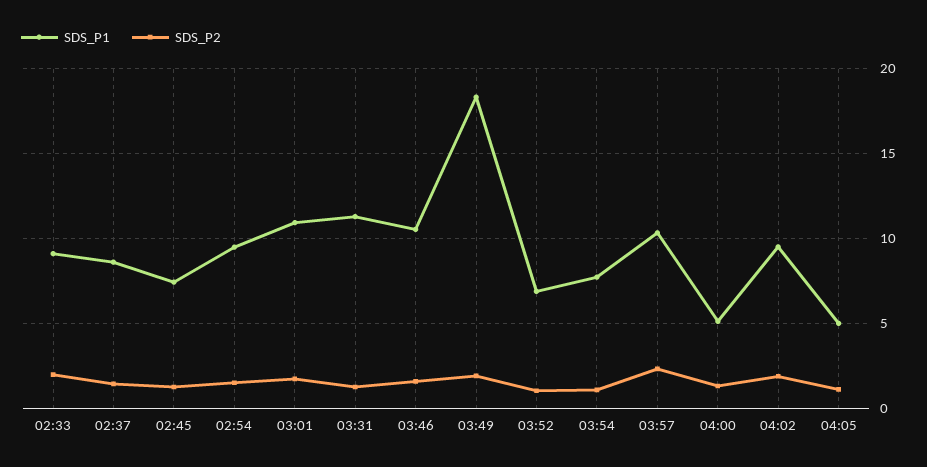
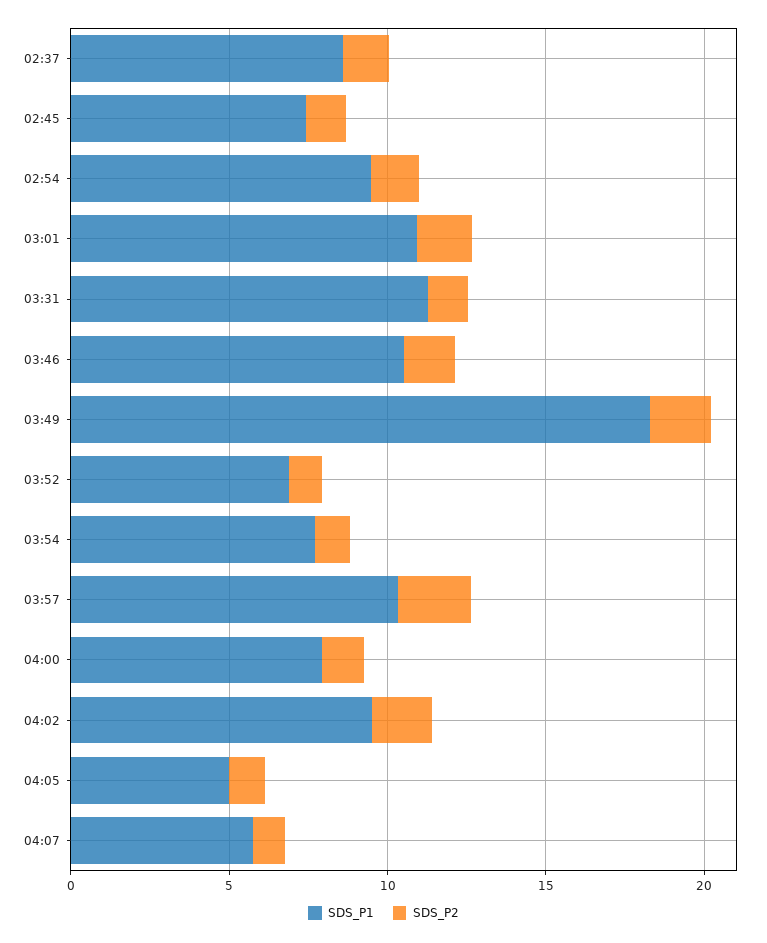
SDS_P1, 02:33: 9 -> none
SDS_P2, 02:33: 2 -> none
SDS_P1, 04:00: 5 -> 8
SDS_P1, 04:07: none -> 6
SDS_P2, 04:07: none -> 1

